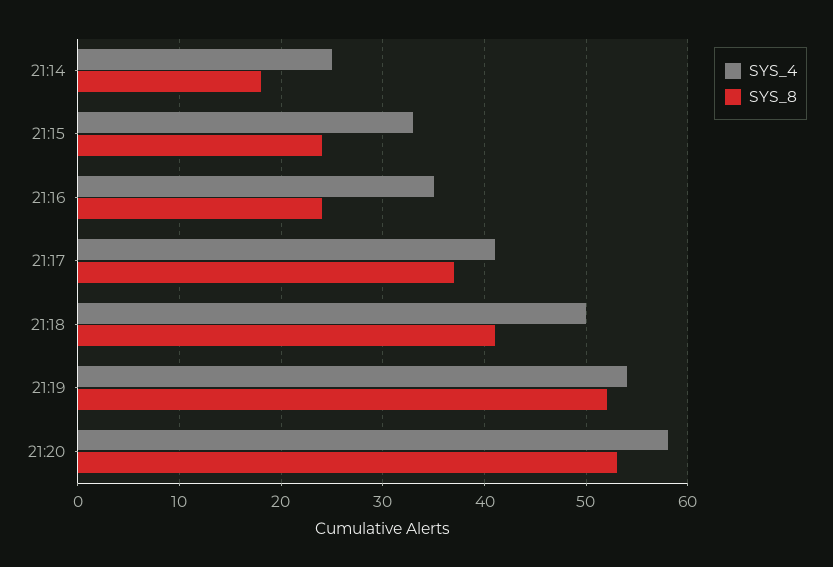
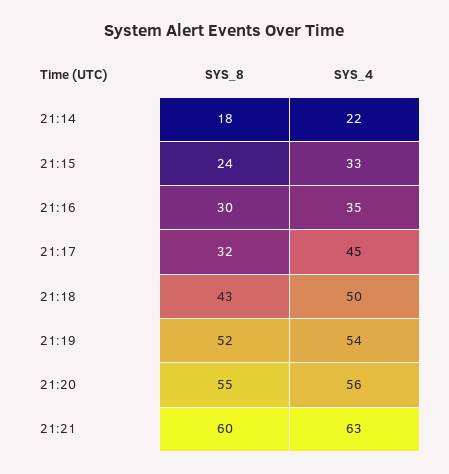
SYS_4, 21:14: 25 -> 22
SYS_8, 21:16: 24 -> 30
SYS_4, 21:17: 41 -> 45
SYS_8, 21:17: 37 -> 32
SYS_8, 21:18: 41 -> 43
SYS_4, 21:20: 58 -> 56
SYS_8, 21:20: 53 -> 55
SYS_8, 21:21: none -> 60
SYS_4, 21:21: none -> 63

